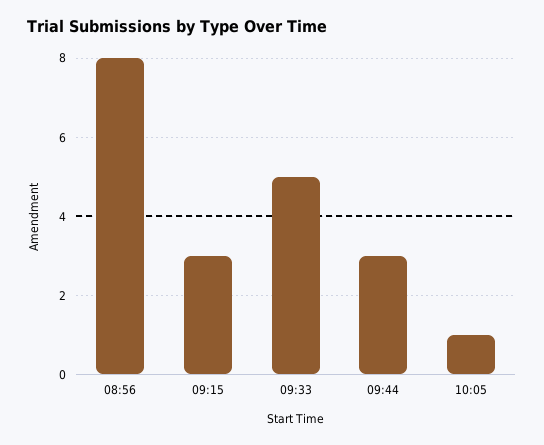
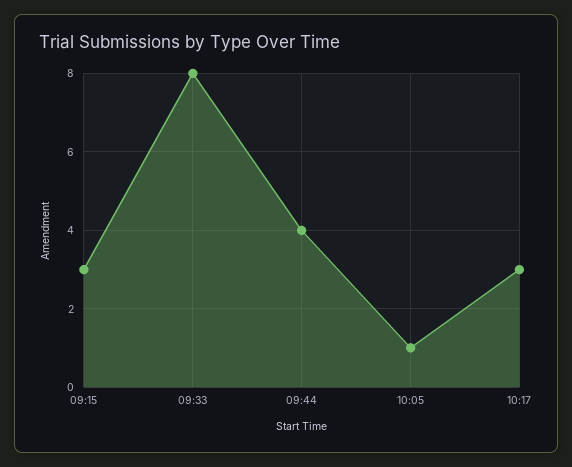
08:56: 8 -> none
09:33: 5 -> 8
09:44: 3 -> 4
10:17: none -> 3

